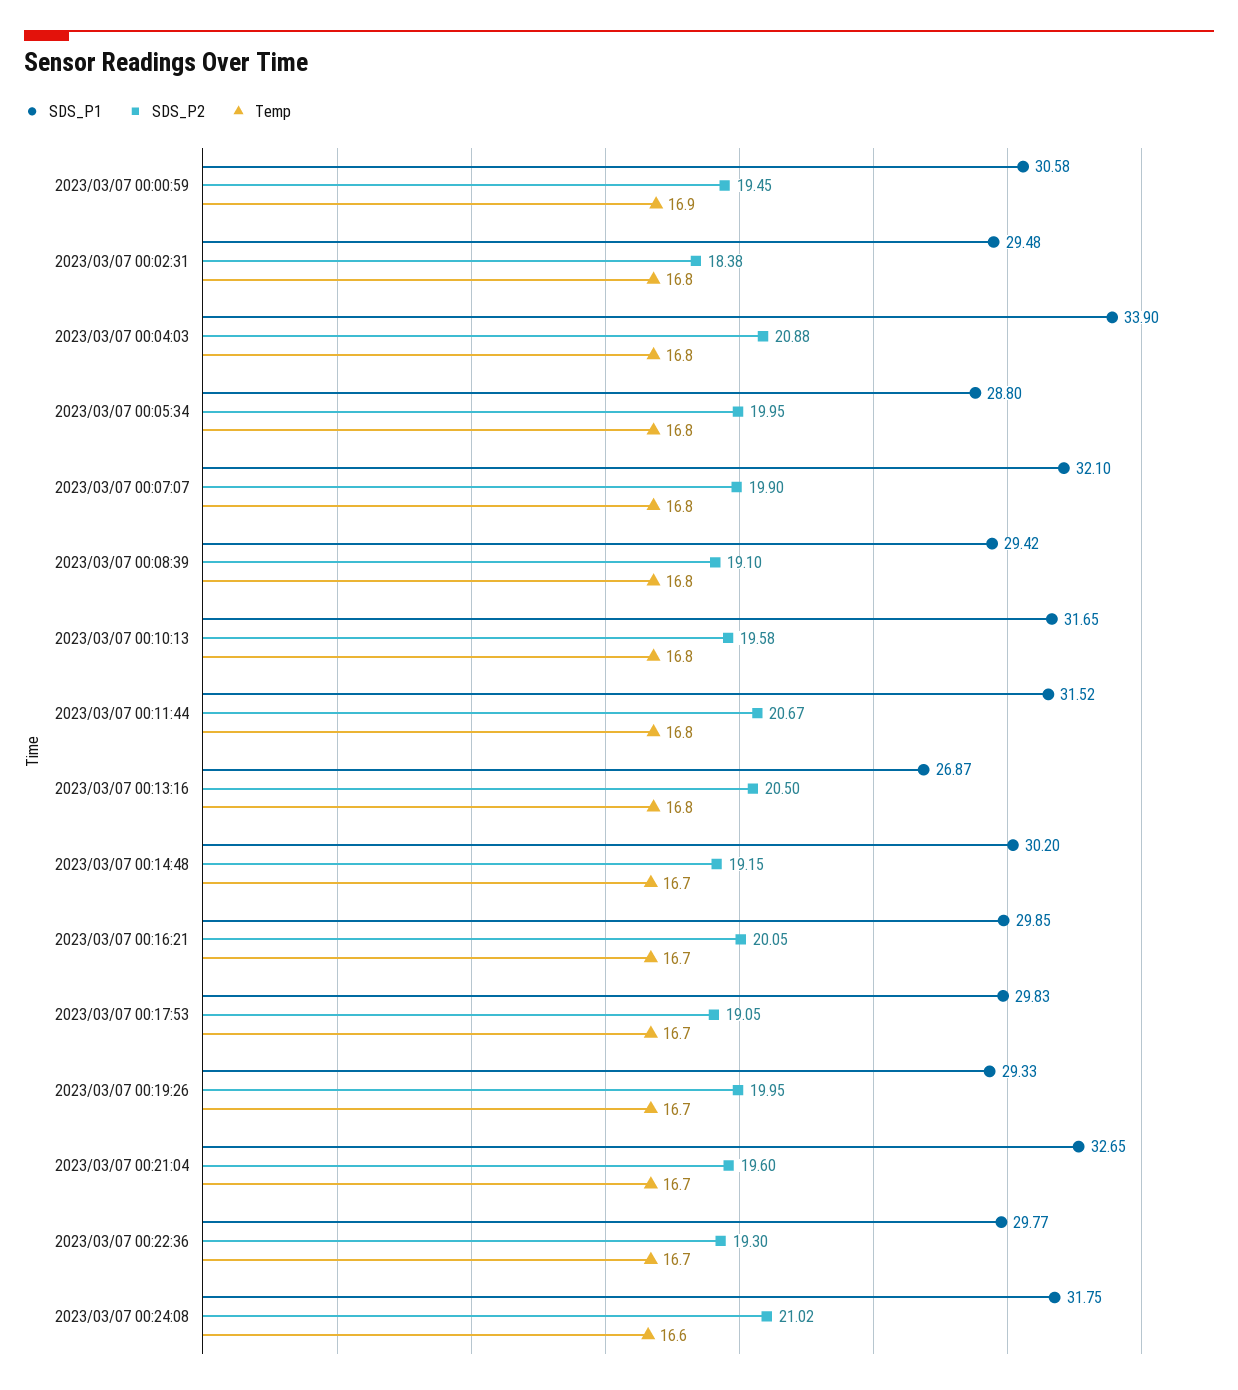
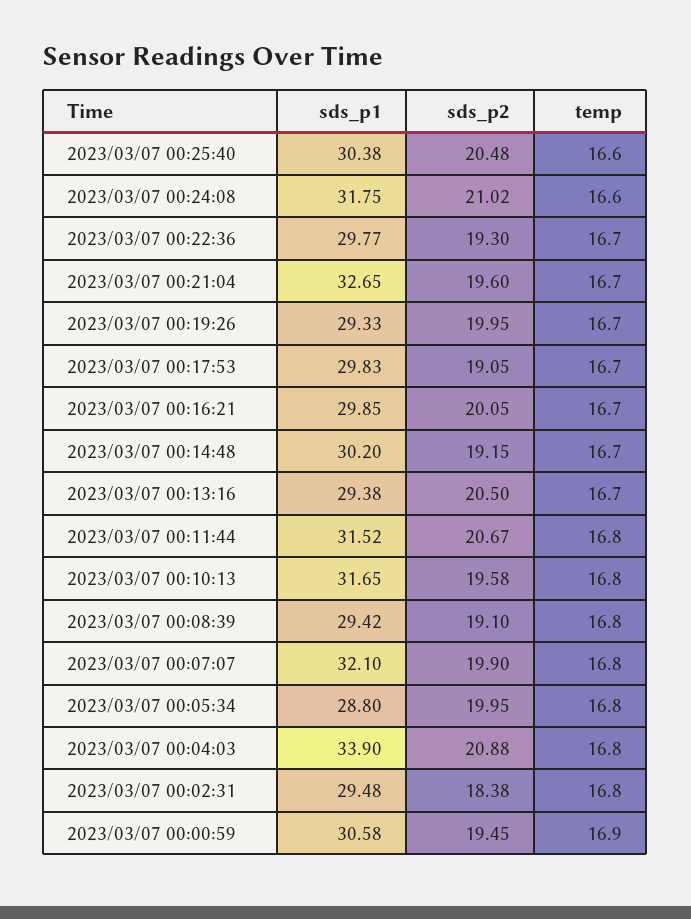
SDS_P1, 2023/03/07 00:13:16: 26.87 -> 29.38
Temp, 2023/03/07 00:13:16: 16.8 -> 16.7
SDS_P1, 2023/03/07 00:25:40: none -> 30.38
SDS_P2, 2023/03/07 00:25:40: none -> 20.48
Temp, 2023/03/07 00:25:40: none -> 16.6

